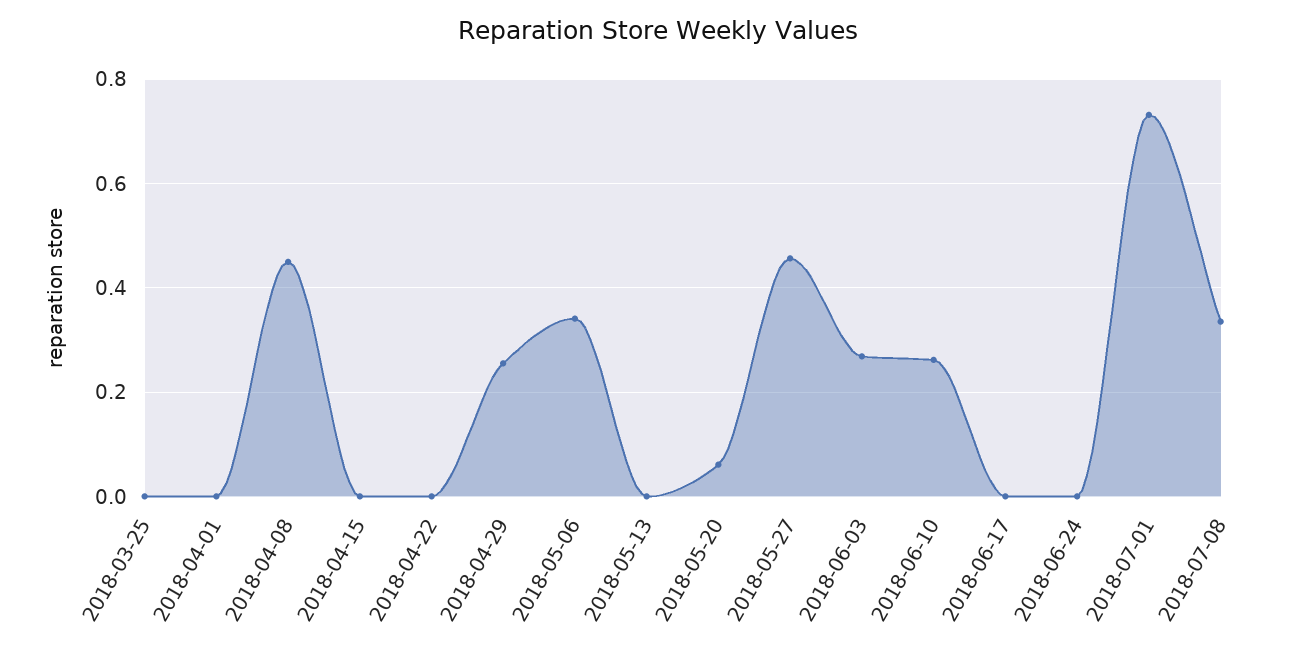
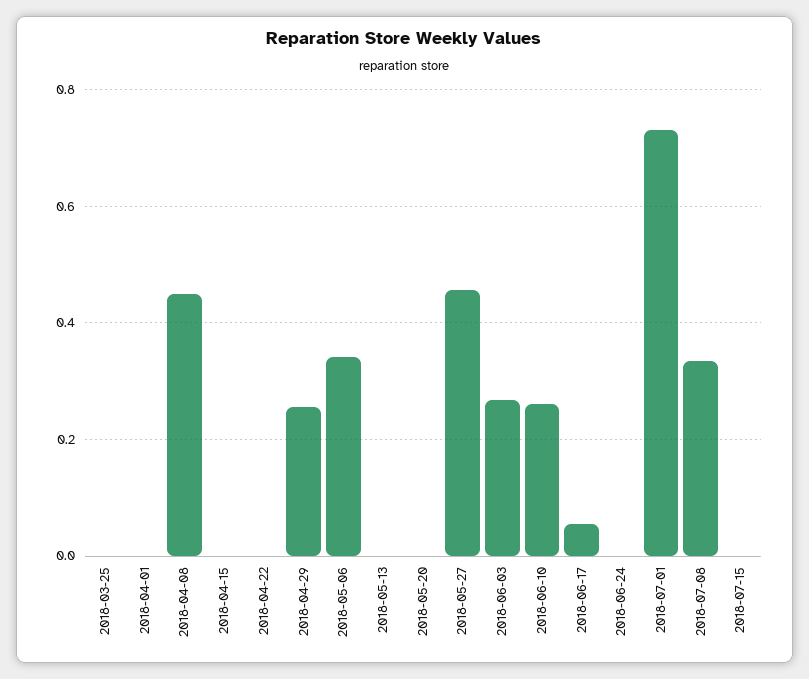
2018-05-20: 0.06 -> 0
2018-06-17: 0 -> 0.06
2018-07-15: none -> 0

